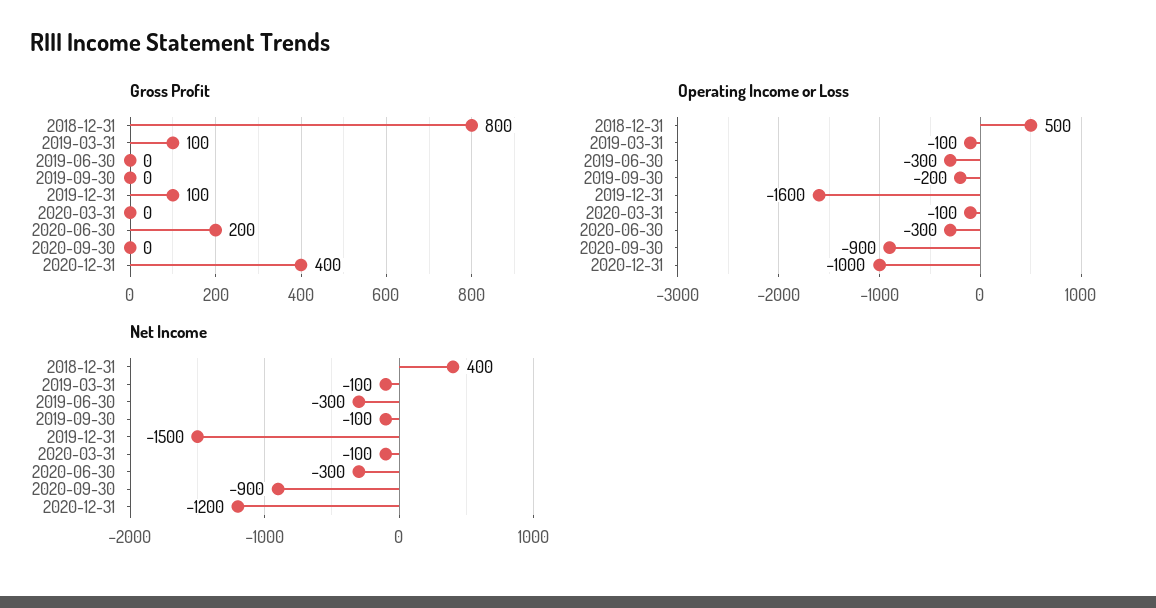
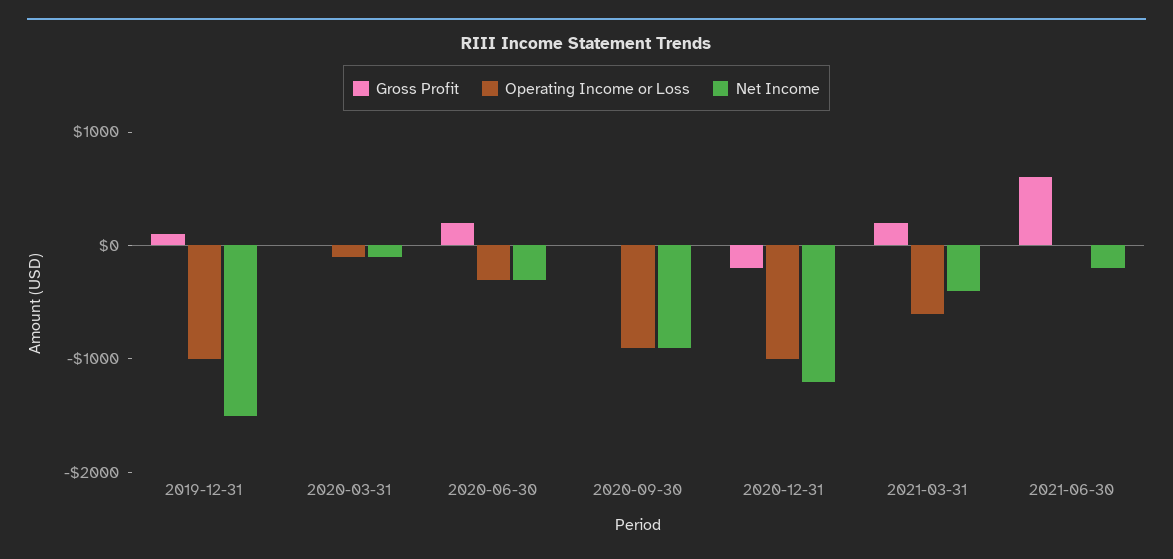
Gross Profit, 2018-12-31: 800 -> none
Gross Profit, 2019-03-31: 100 -> none
Gross Profit, 2019-06-30: 0 -> none
Gross Profit, 2019-09-30: 0 -> none
Gross Profit, 2020-12-31: 400 -> -200
Operating Income or Loss, 2018-12-31: 500 -> none
Operating Income or Loss, 2019-03-31: -100 -> none
Operating Income or Loss, 2019-06-30: -300 -> none
Operating Income or Loss, 2019-09-30: -200 -> none
Operating Income or Loss, 2019-12-31: -1600 -> -1000
Net Income, 2018-12-31: 400 -> none
Net Income, 2019-03-31: -100 -> none
Net Income, 2019-06-30: -300 -> none
Net Income, 2019-09-30: -100 -> none
Gross Profit, 2021-03-31: none -> 200
Operating Income or Loss, 2021-03-31: none -> -600
Net Income, 2021-03-31: none -> -400
Gross Profit, 2021-06-30: none -> 600
Operating Income or Loss, 2021-06-30: none -> 0
Net Income, 2021-06-30: none -> -200

